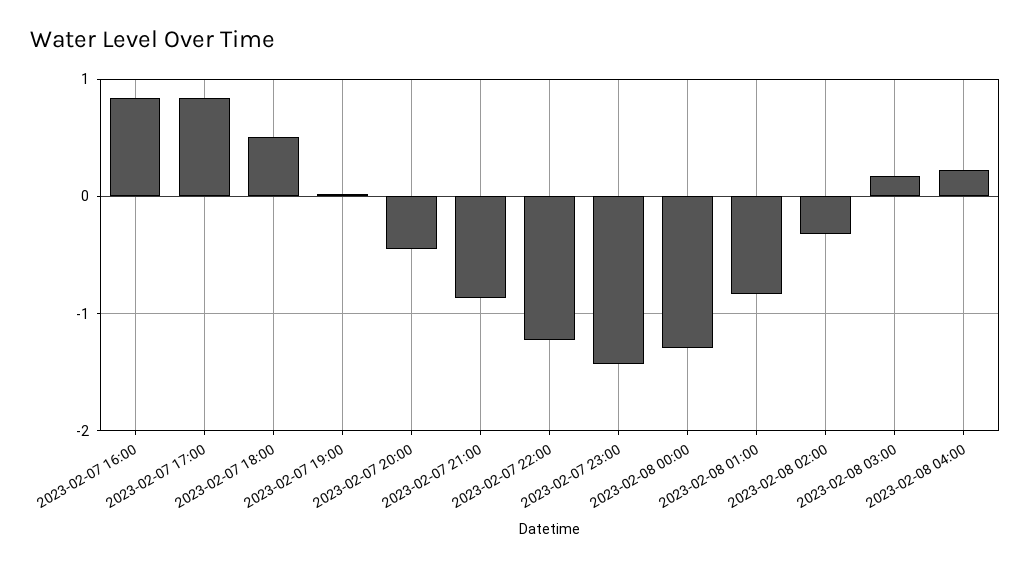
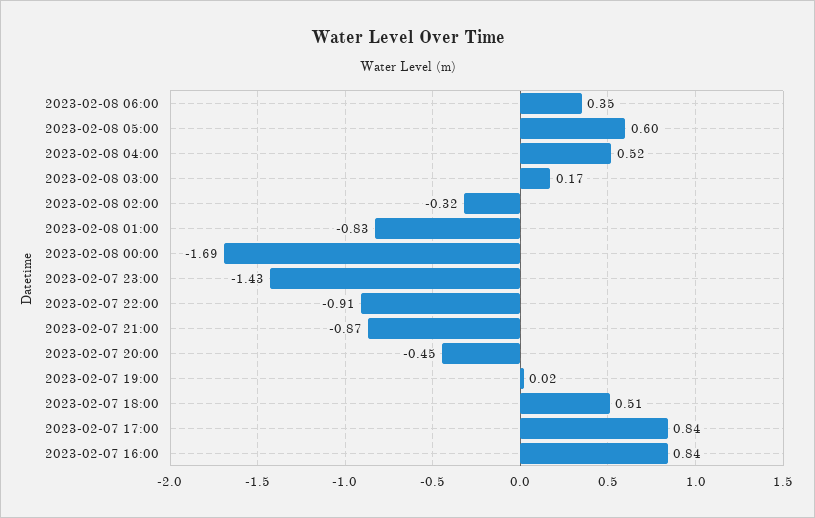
2023-02-07 22:00: -1.2 -> -0.91
2023-02-08 00:00: -1.3 -> -1.69
2023-02-08 04:00: 0.2 -> 0.52
2023-02-08 06:00: none -> 0.35
2023-02-08 05:00: none -> 0.6

